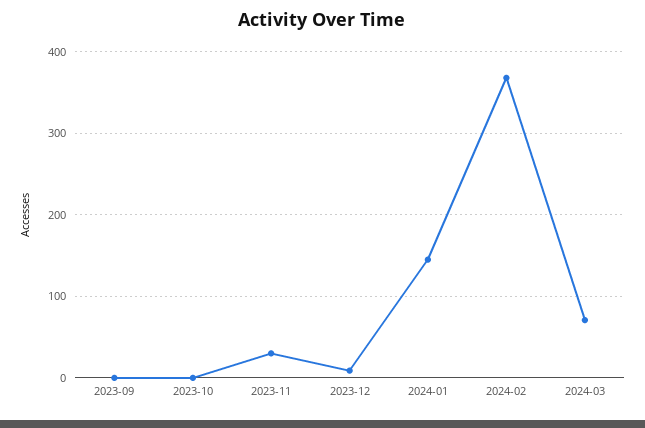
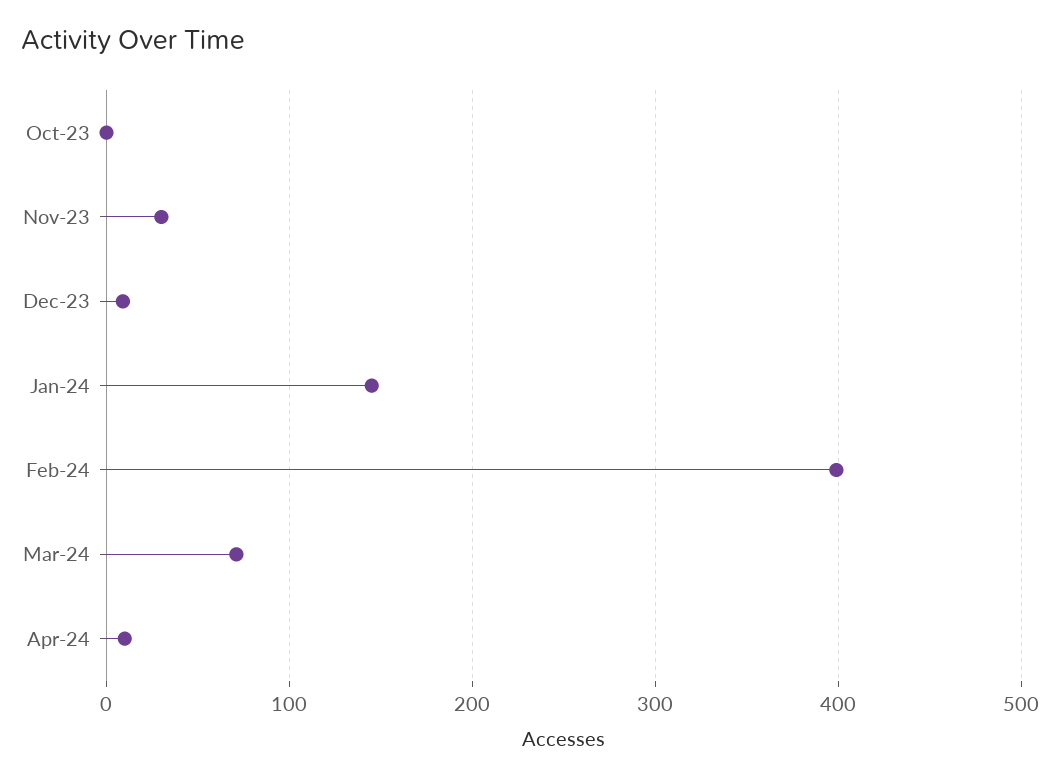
2023-09: 0 -> none
2024-02: 370 -> 400
Apr-24: none -> 10

